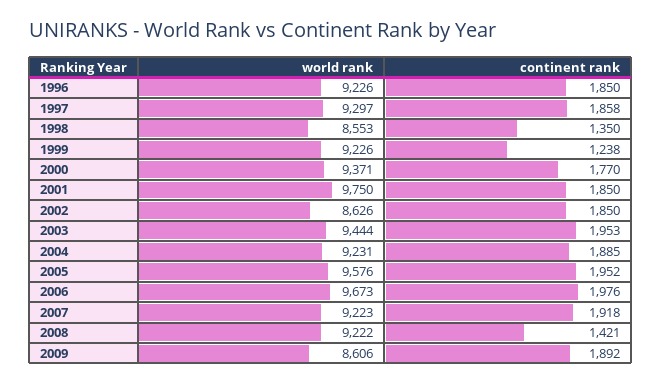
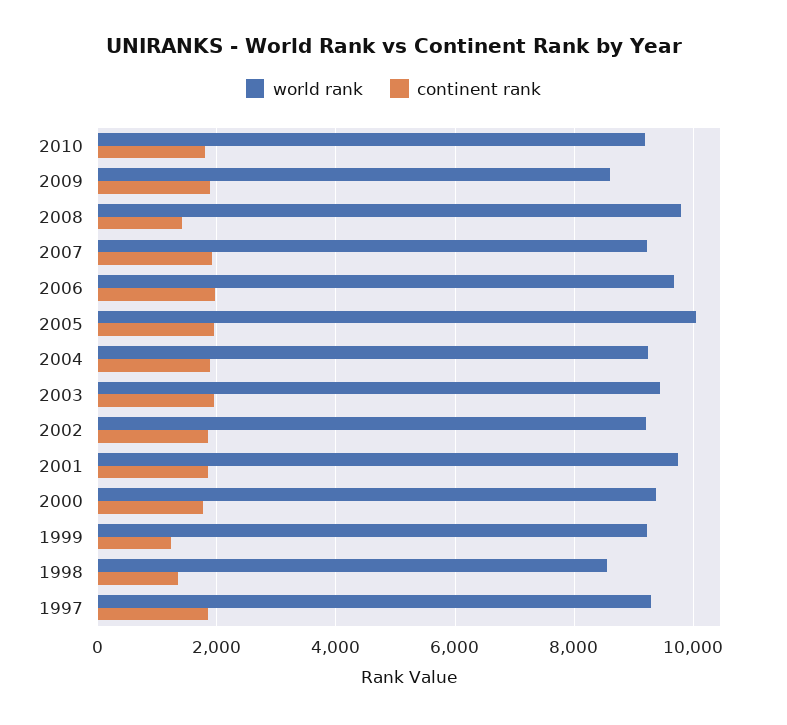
world rank, 1996: 9226 -> none
continent rank, 1996: 1850 -> none
world rank, 2002: 8626 -> 9200
world rank, 2005: 9576 -> 10000
world rank, 2008: 9222 -> 9800
world rank, 2010: none -> 9200
continent rank, 2010: none -> 1800

